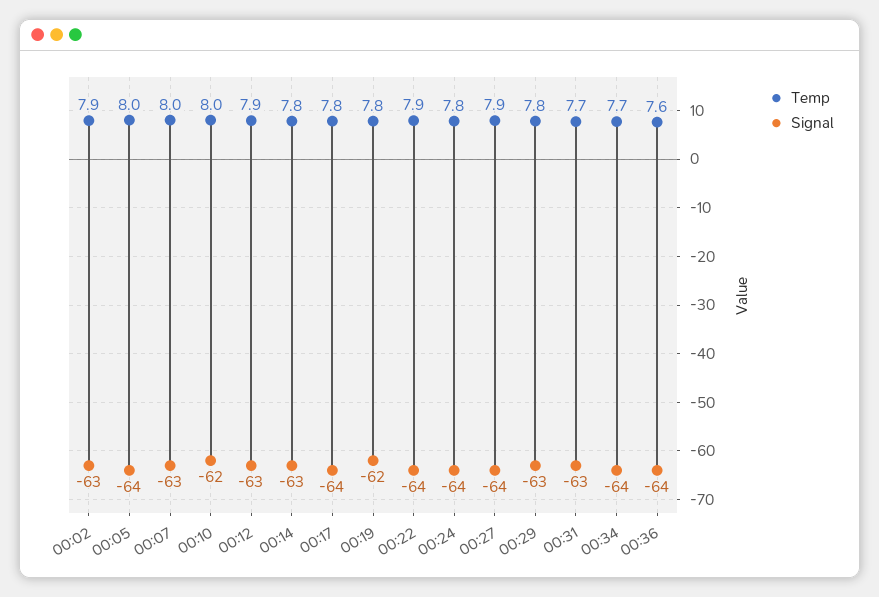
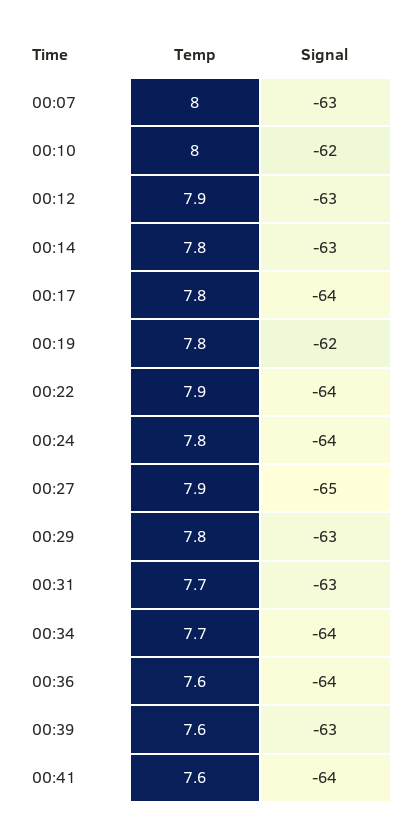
Temp, 00:02: 7.9 -> none
Signal, 00:02: -63 -> none
Temp, 00:05: 8 -> none
Signal, 00:05: -64 -> none
Signal, 00:27: -64 -> -65
Temp, 00:39: none -> 7.6
Signal, 00:39: none -> -63
Temp, 00:41: none -> 7.6
Signal, 00:41: none -> -64

